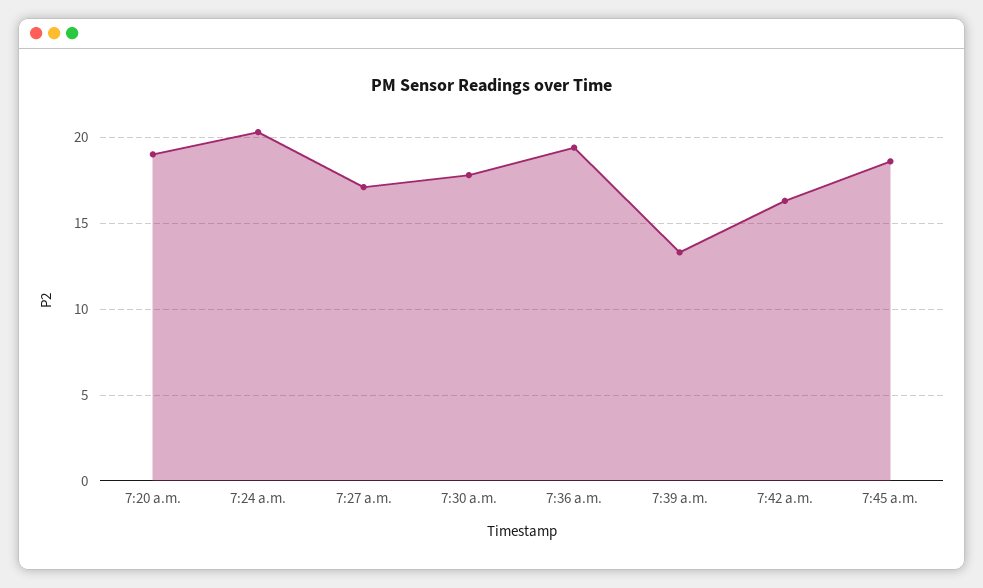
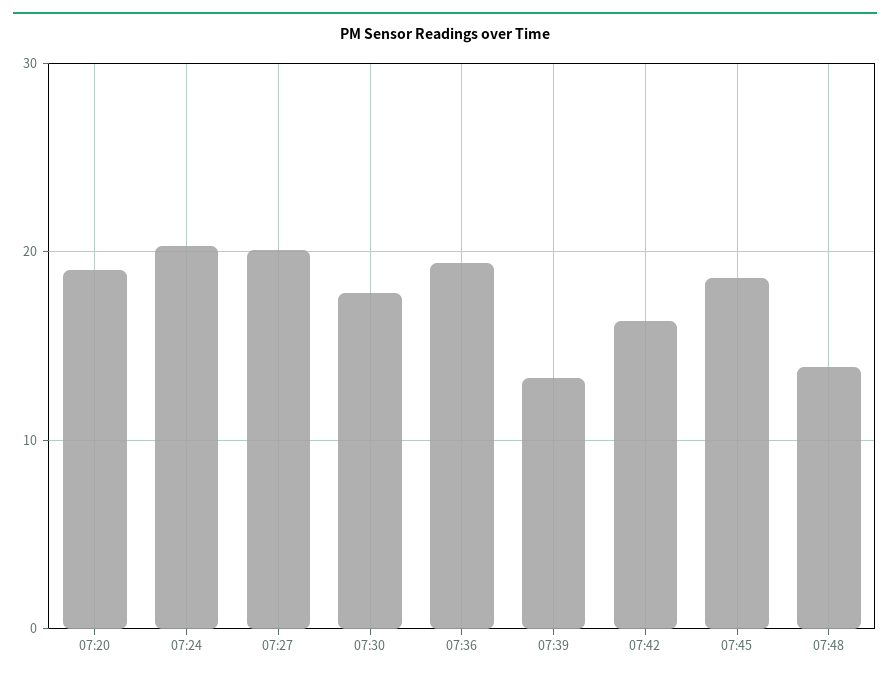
7:27 a.m.: 17 -> 20
07:48: none -> 14

